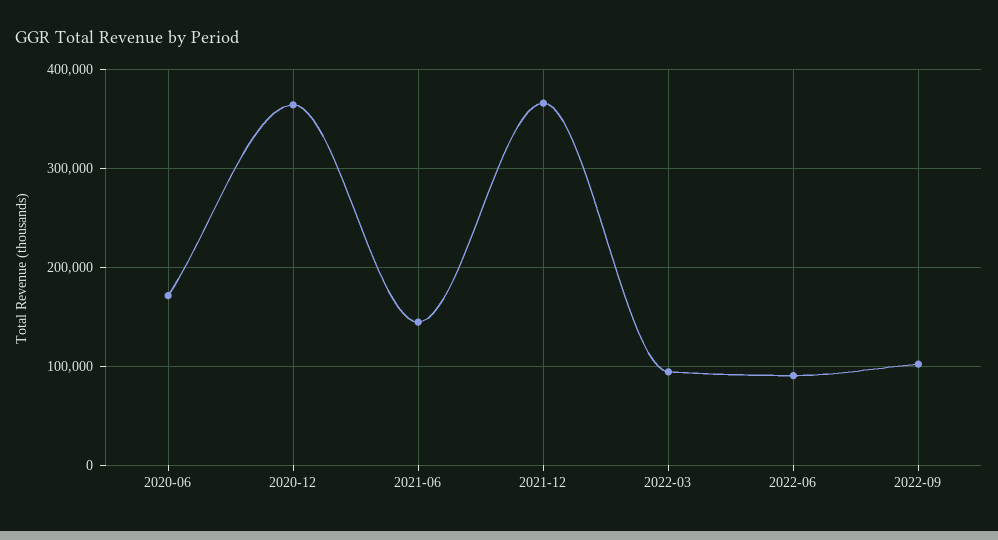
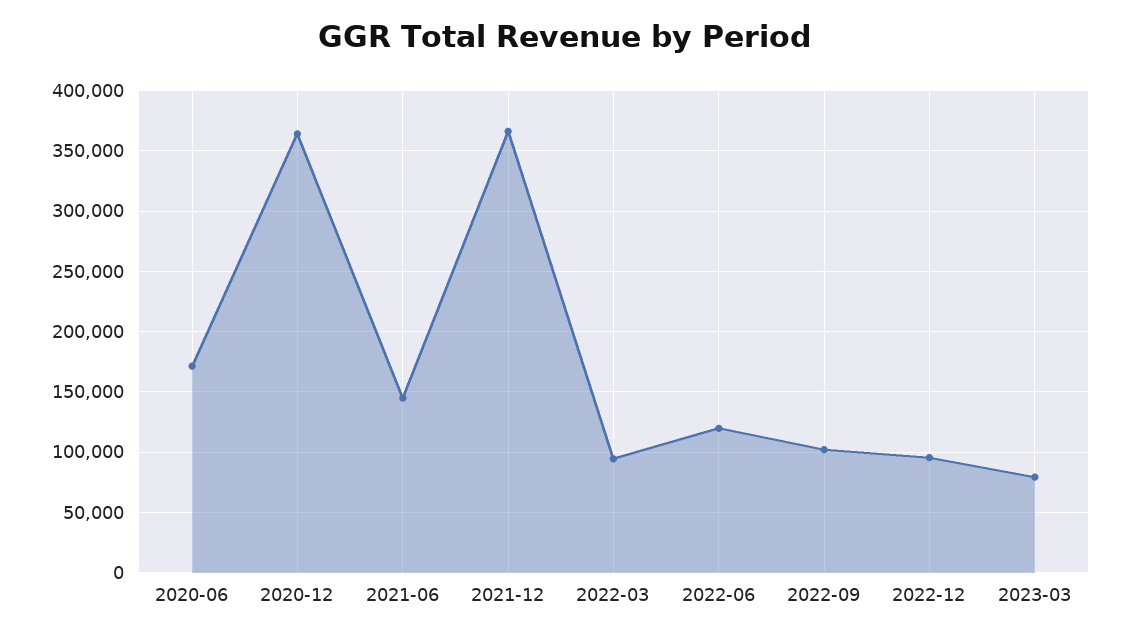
2022-06: 90000 -> 120000
2022-12: none -> 95000
2023-03: none -> 80000

